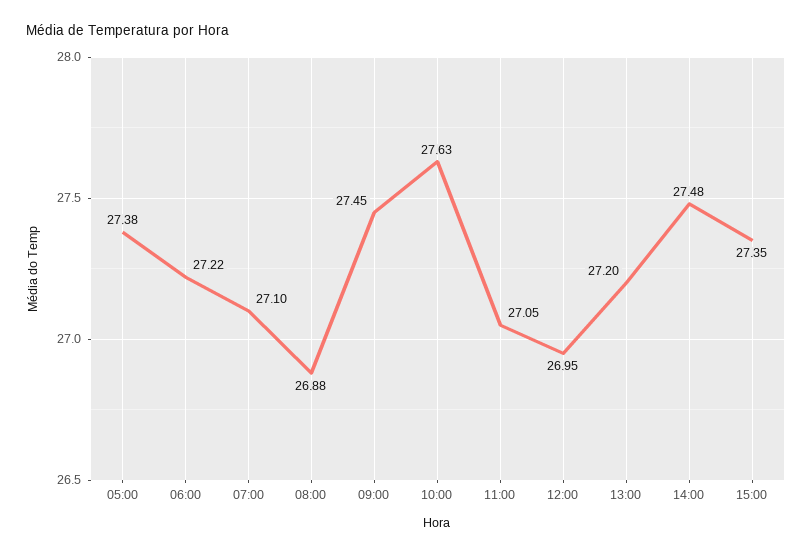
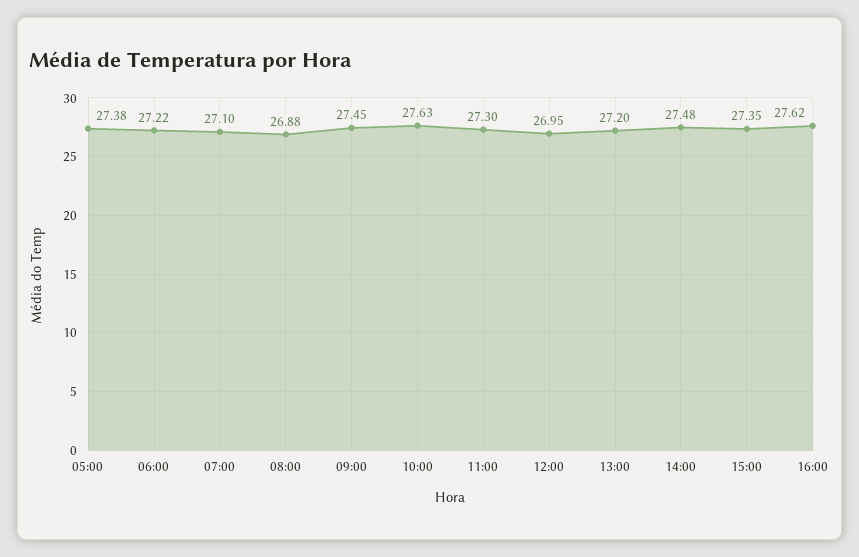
11:00: 27.05 -> 27.3
16:00: none -> 27.62

